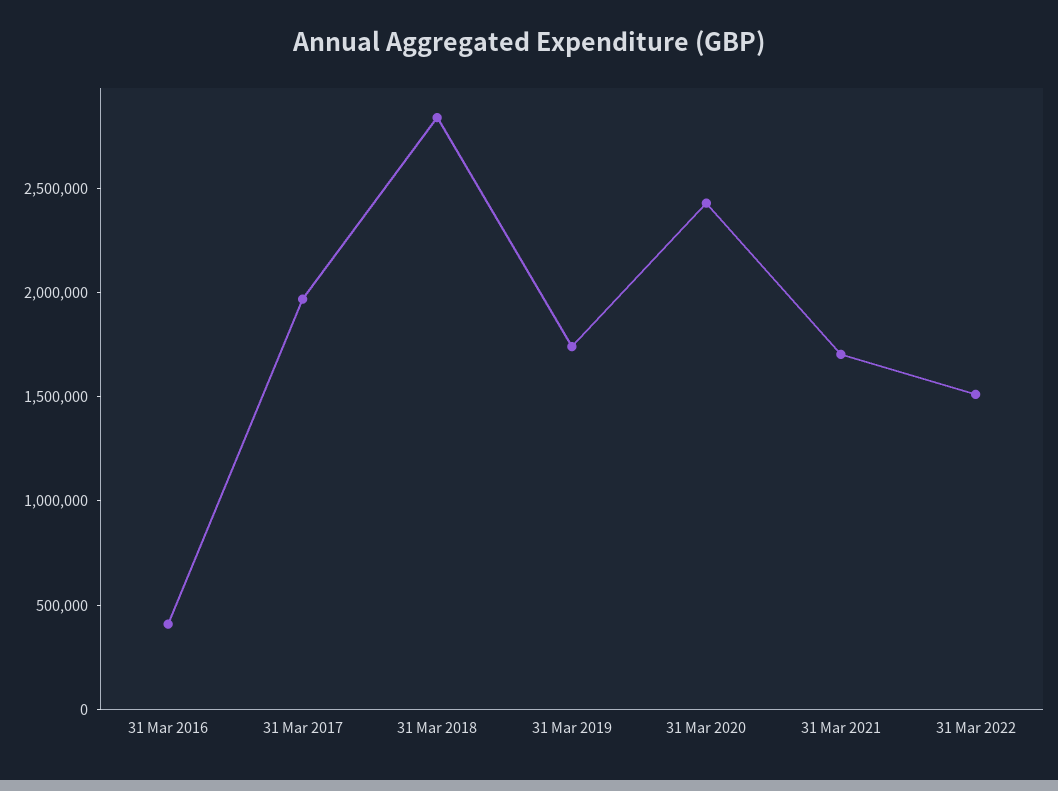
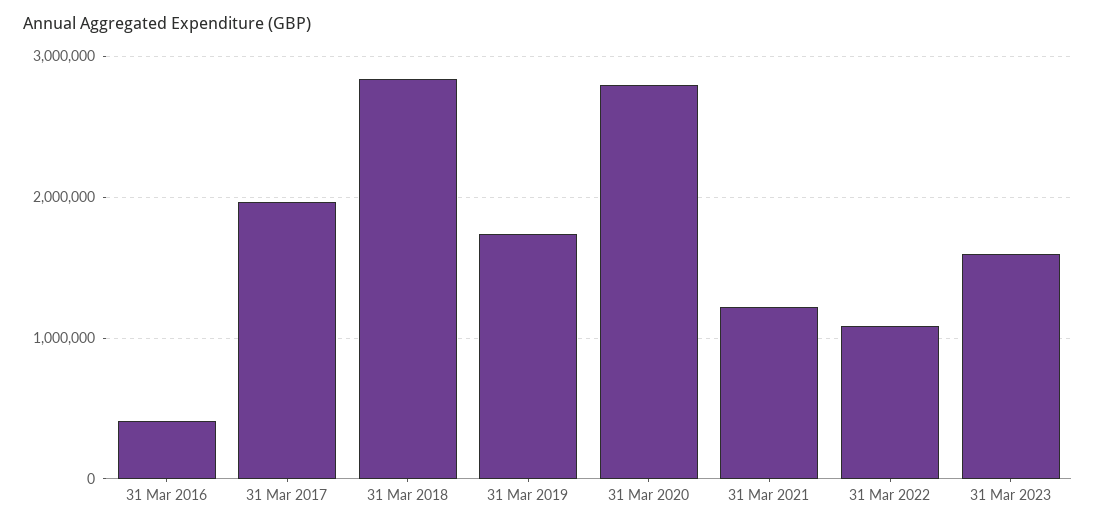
31 Mar 2020: 2400000 -> 2800000
31 Mar 2021: 1700000 -> 1200000
31 Mar 2022: 1500000 -> 1100000
31 Mar 2023: none -> 1600000

